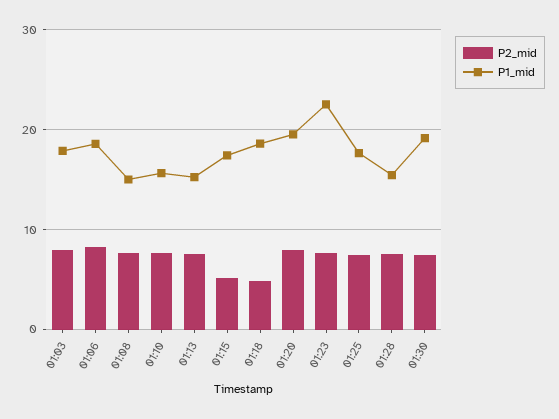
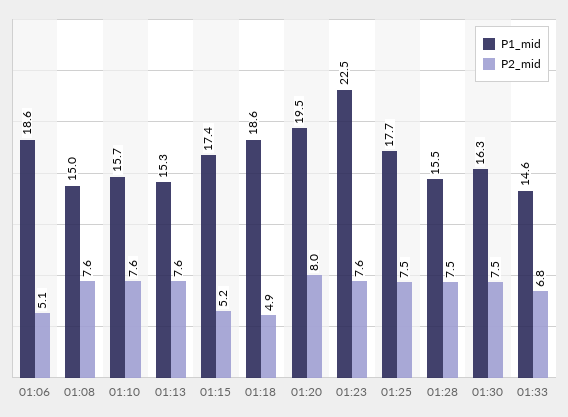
P2_mid, 01:03: 8 -> none
P1_mid, 01:03: 18 -> none
P2_mid, 01:06: 8 -> 5.1
P1_mid, 01:30: 19 -> 16.3
P1_mid, 01:33: none -> 14.6
P2_mid, 01:33: none -> 6.8

